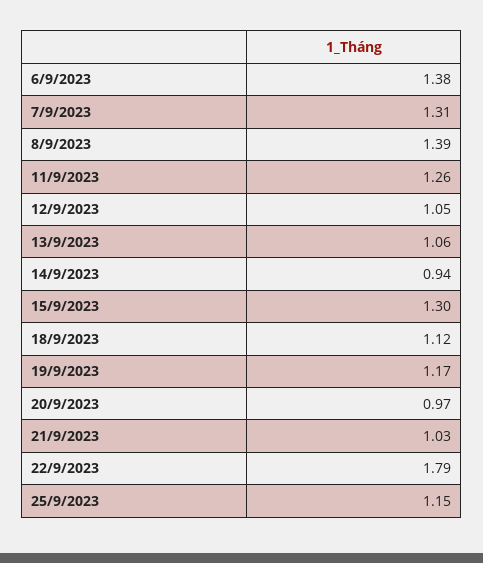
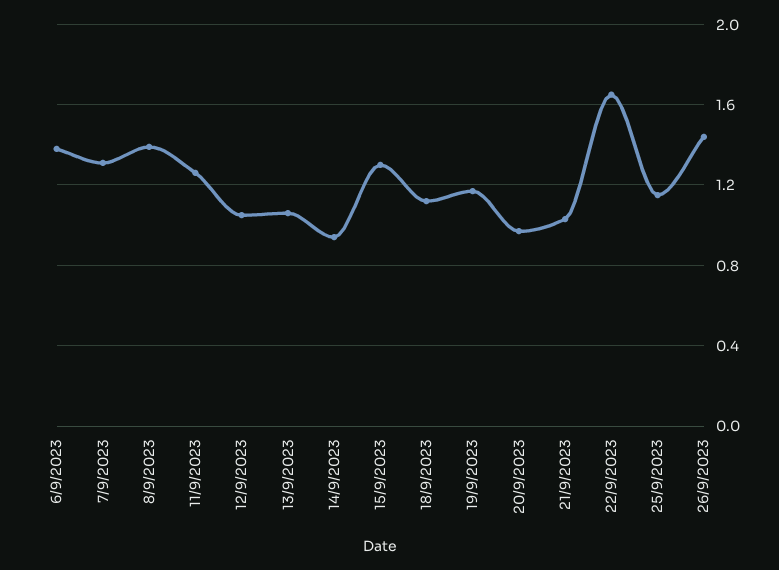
22/9/2023: 1.79 -> 1.65
26/9/2023: none -> 1.45

